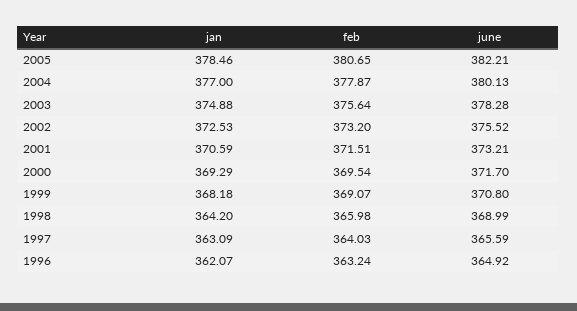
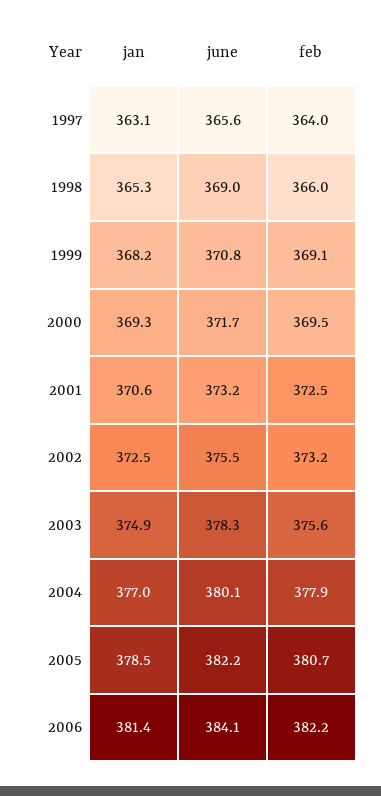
feb, 2001: 371.51 -> 372.5
jan, 1998: 364.2 -> 365.3
jan, 1996: 362.07 -> none
feb, 1996: 363.24 -> none
june, 1996: 364.92 -> none
jan, 2006: none -> 381.4
june, 2006: none -> 384.1
feb, 2006: none -> 382.2

